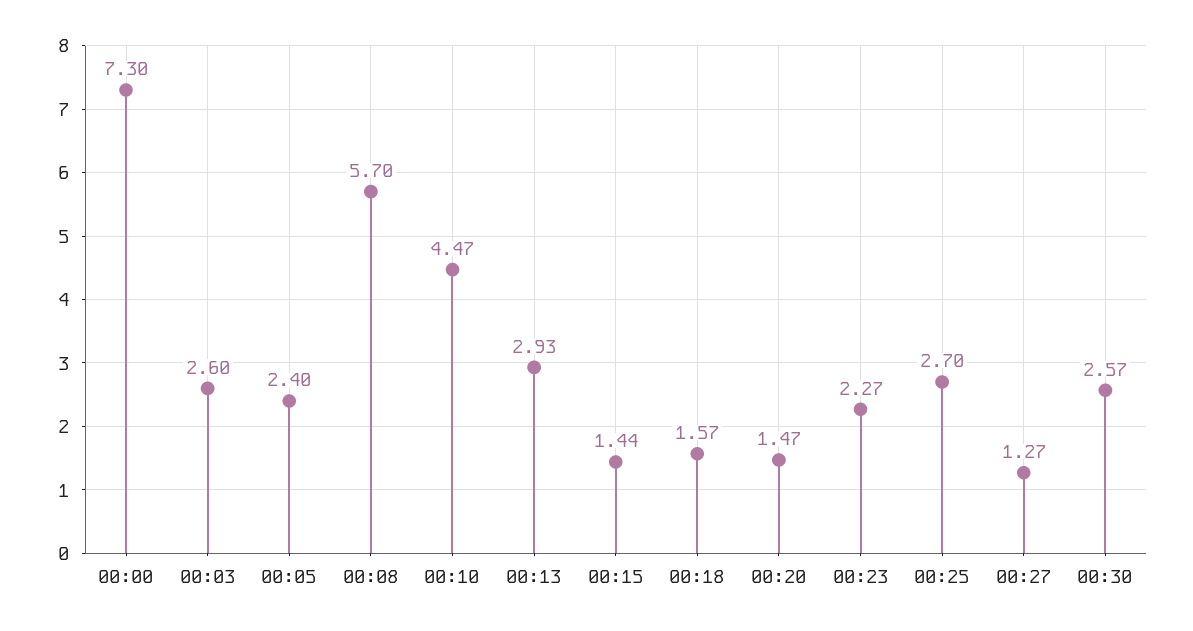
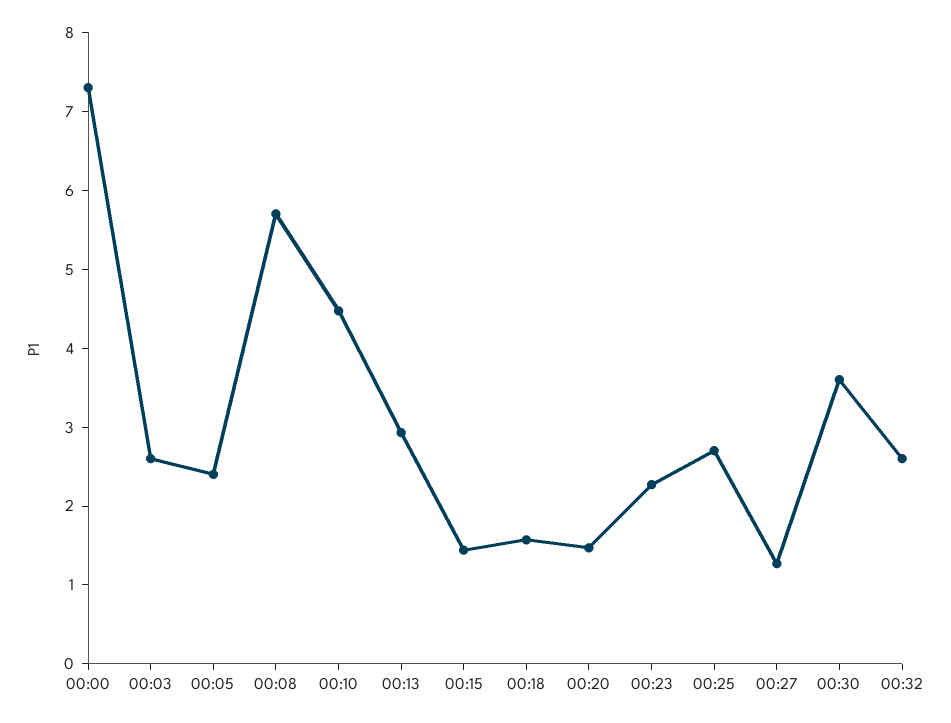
00:30: 2.57 -> 3.6
00:32: none -> 2.6

